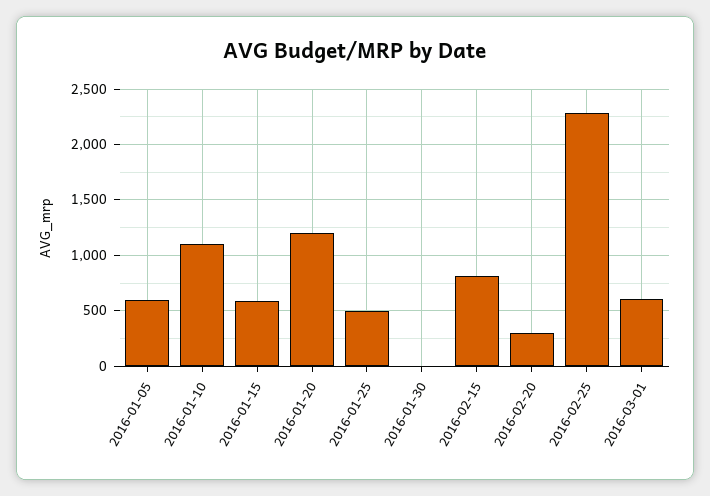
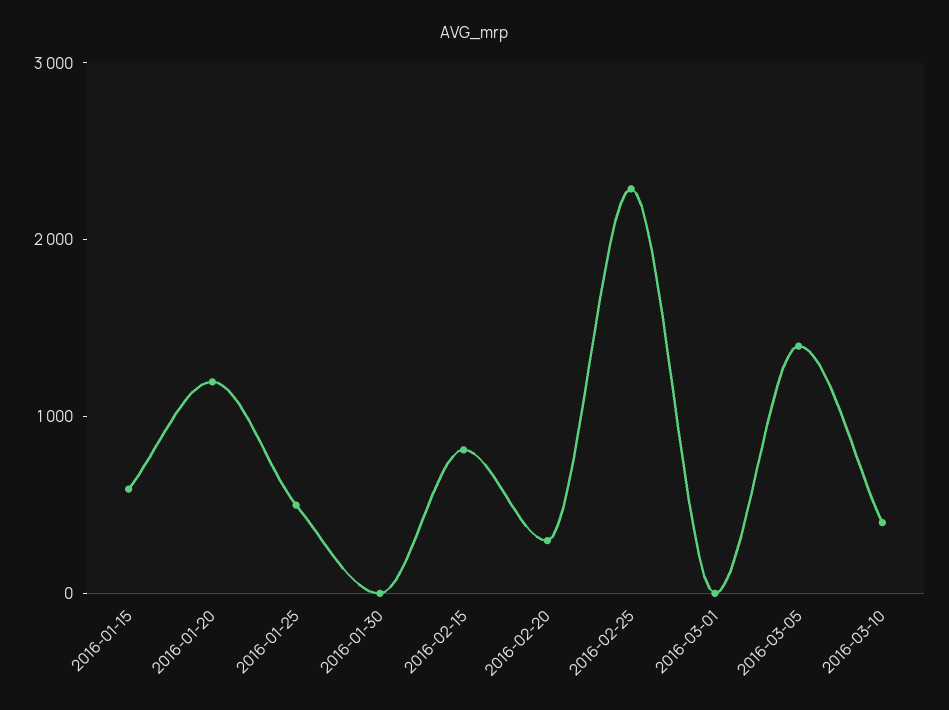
2016-01-05: 600 -> none
2016-01-10: 1100 -> none
2016-03-01: 600 -> 0
2016-03-05: none -> 1400
2016-03-10: none -> 400

